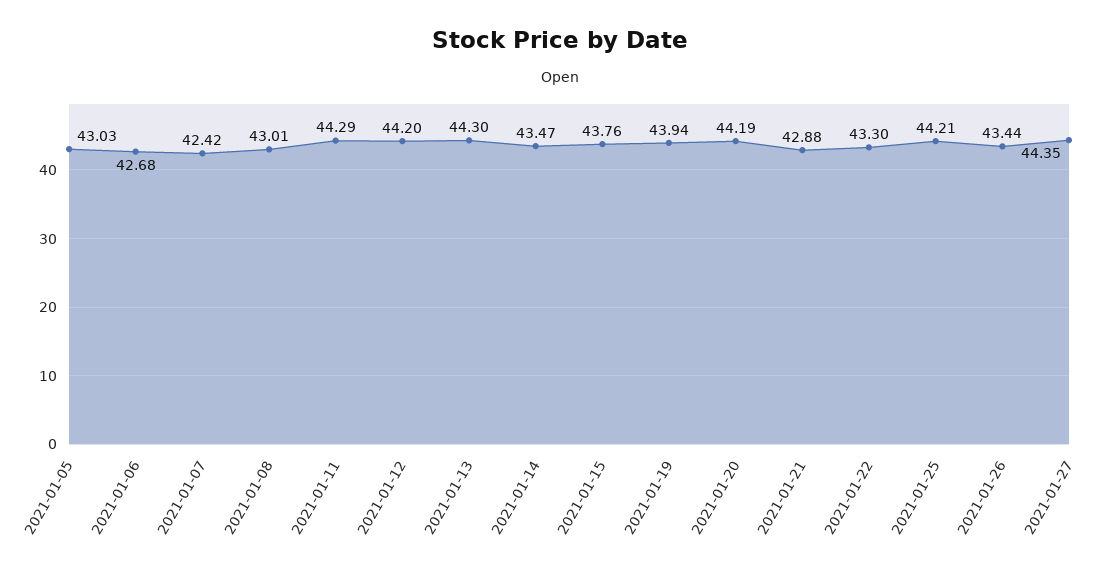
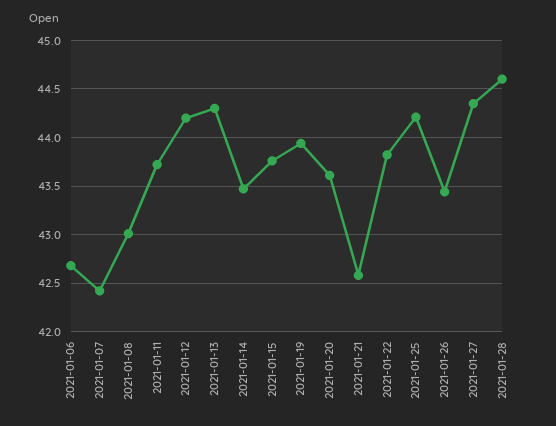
2021-01-05: 43.03 -> none
2021-01-11: 44.29 -> 43.7
2021-01-20: 44.19 -> 43.6
2021-01-21: 42.88 -> 42.6
2021-01-22: 43.3 -> 43.8
2021-01-28: none -> 44.6

